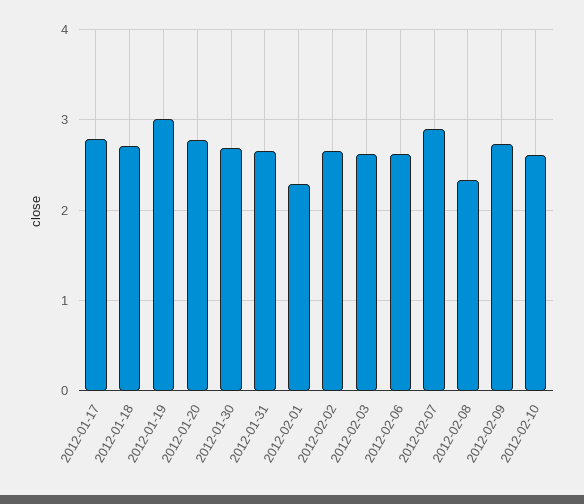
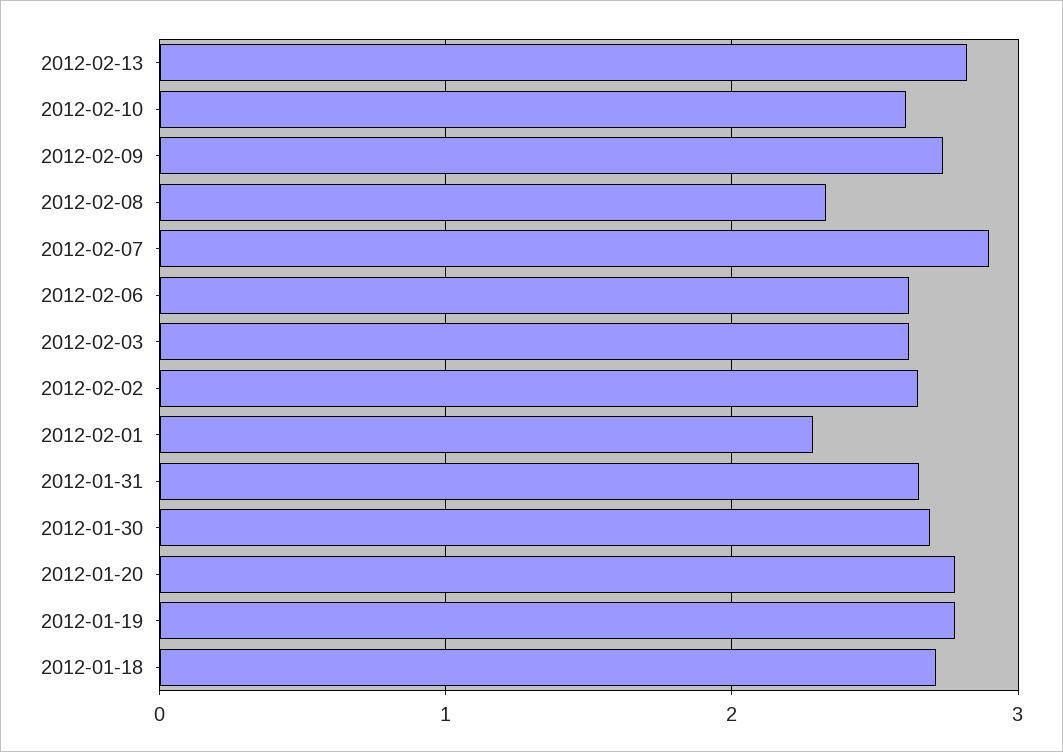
2012-01-17: 2.8 -> none
2012-01-19: 3 -> 2.8
2012-02-13: none -> 2.8

